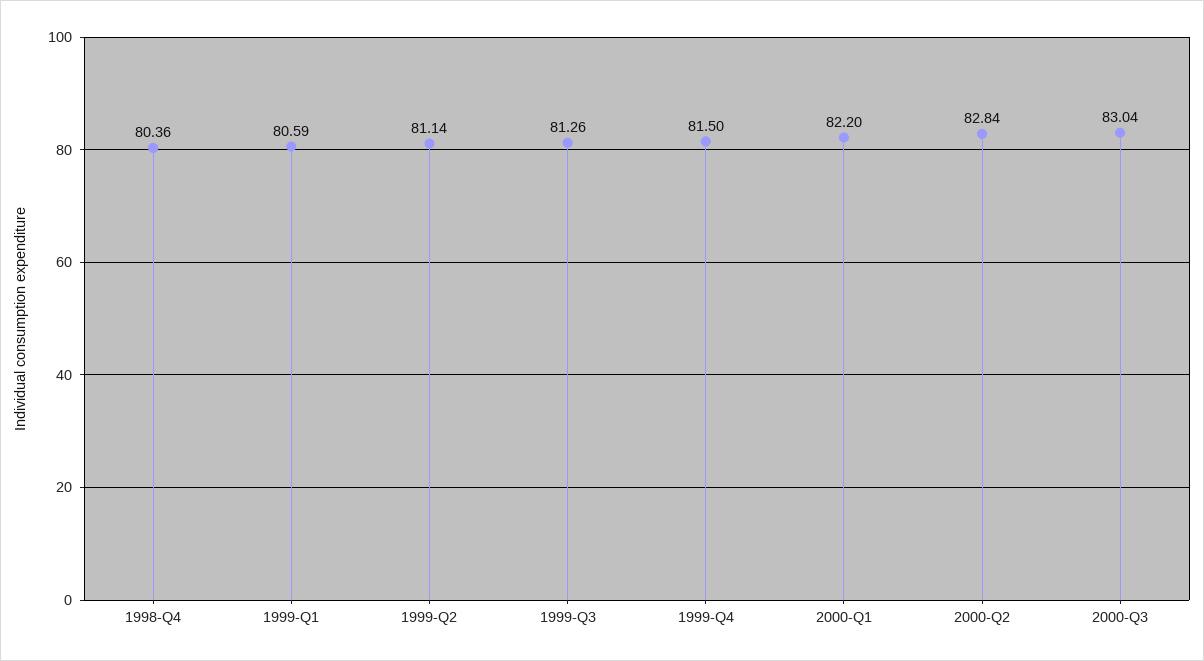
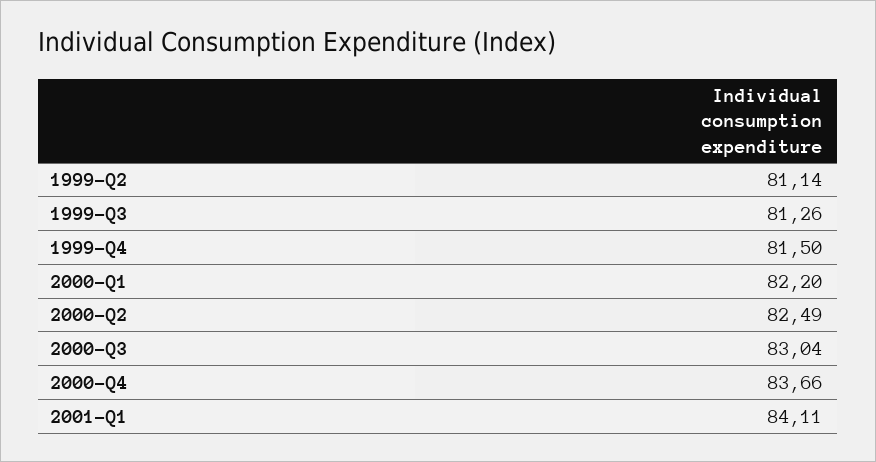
1998-Q4: 80.36 -> none
1999-Q1: 80.59 -> none
2000-Q2: 82.84 -> 82.49
2000-Q4: none -> 83.66
2001-Q1: none -> 84.11

